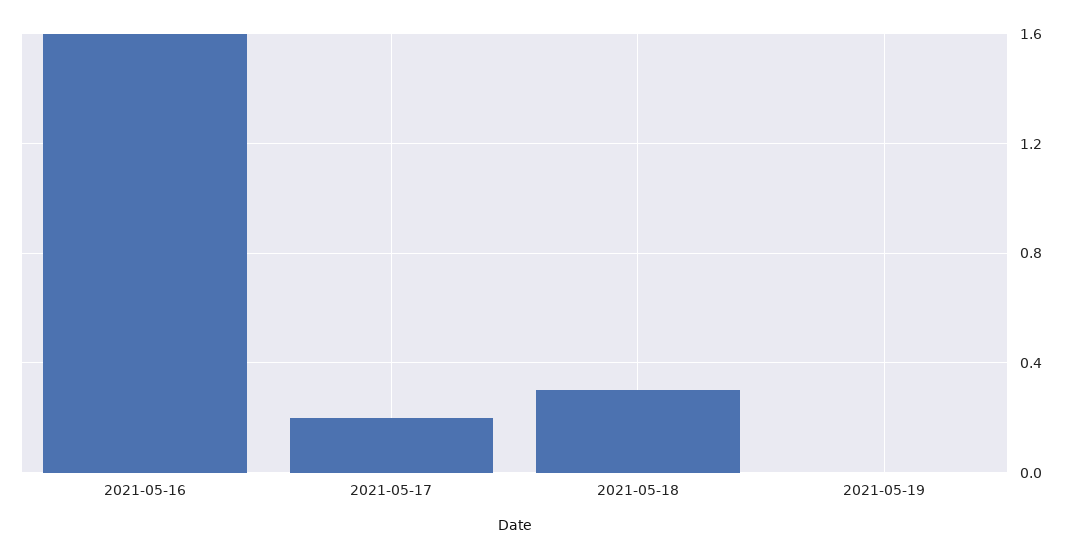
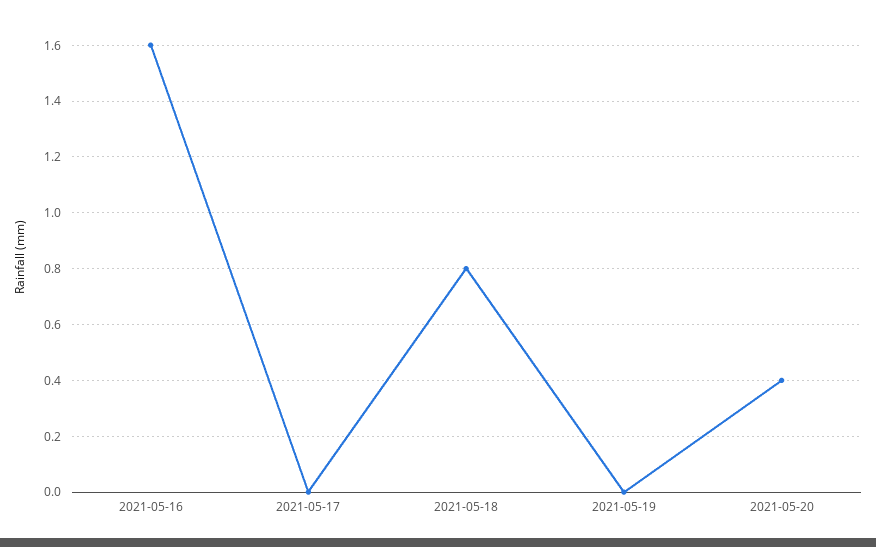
2021-05-17: 0.2 -> 0
2021-05-18: 0.3 -> 0.8
2021-05-20: none -> 0.4

